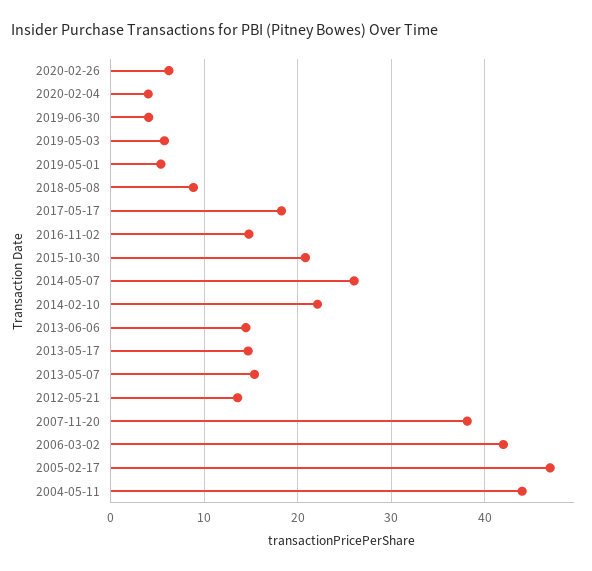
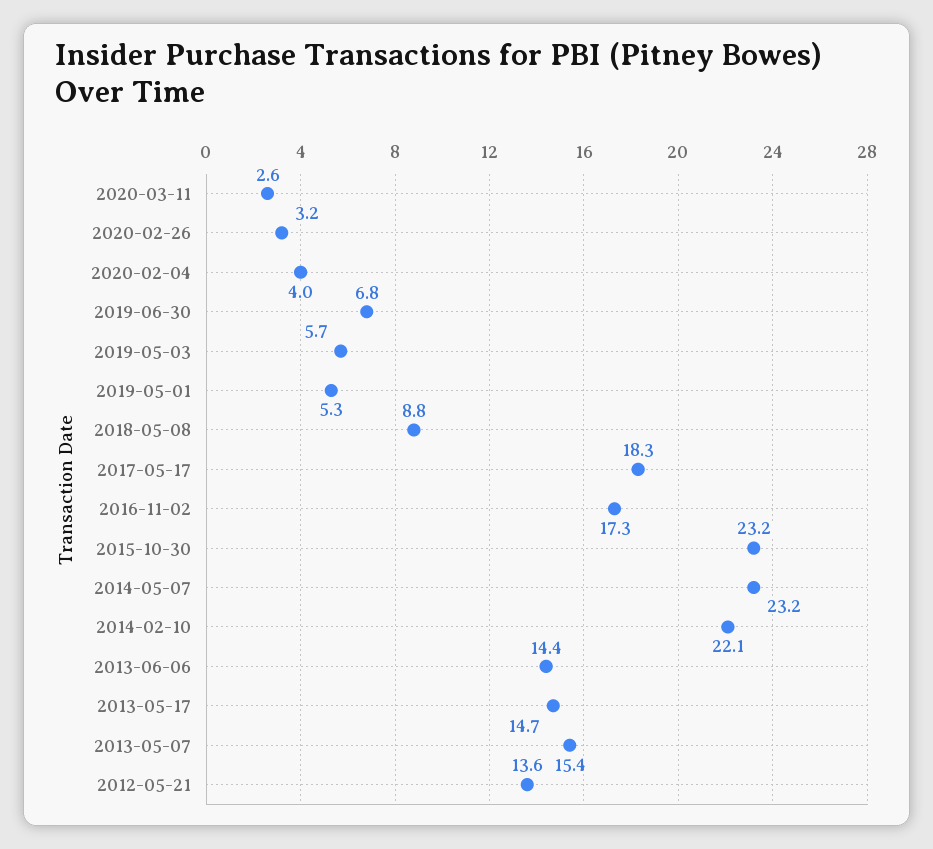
2020-02-26: 6 -> 3.2
2019-06-30: 4 -> 6.8
2016-11-02: 15 -> 17.3
2015-10-30: 21 -> 23.2
2014-05-07: 26 -> 23.2
2007-11-20: 38 -> none
2006-03-02: 42 -> none
2005-02-17: 47 -> none
2004-05-11: 44 -> none
2020-03-11: none -> 2.6

